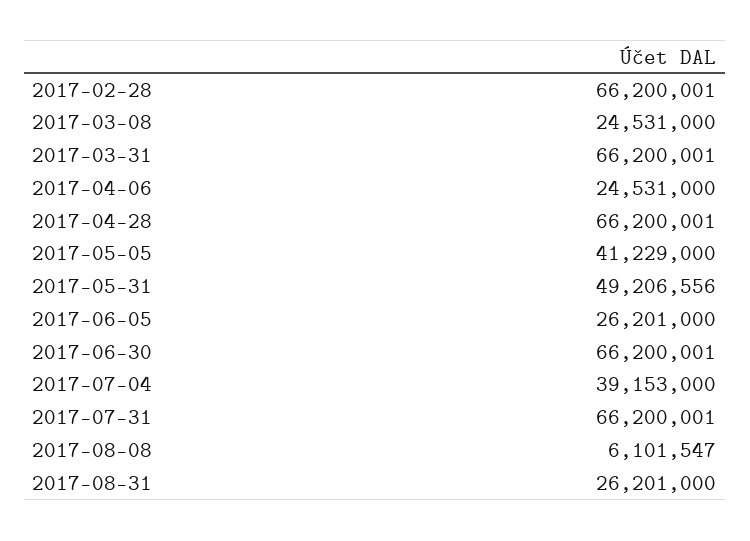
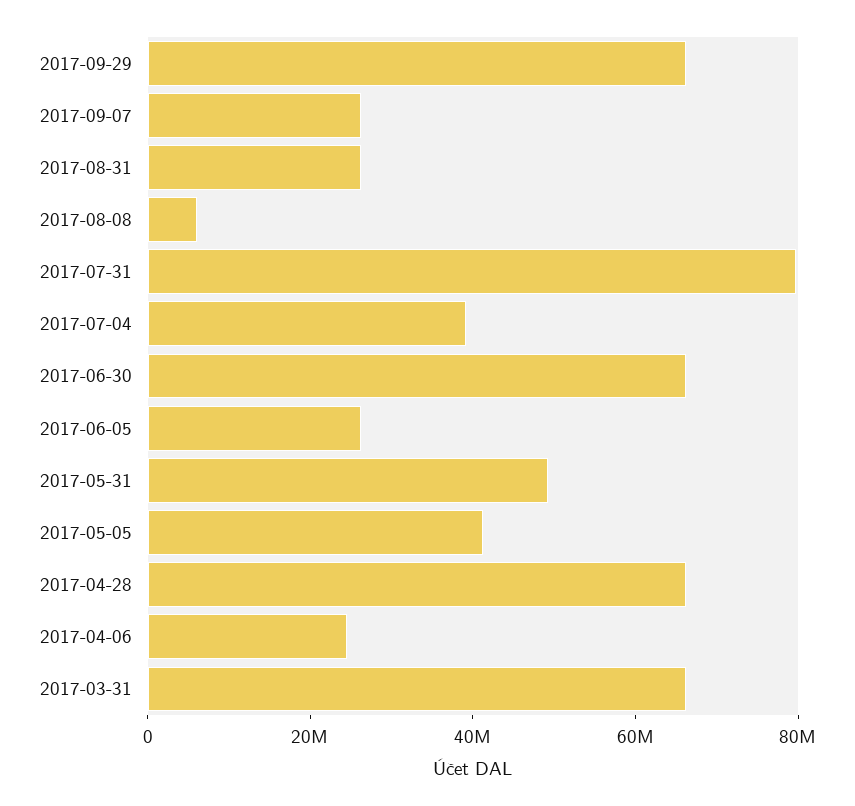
2017-02-28: 66200001 -> none
2017-03-08: 24531000 -> none
2017-07-31: 66200001 -> 80000000
2017-09-29: none -> 65000000
2017-09-07: none -> 25000000

